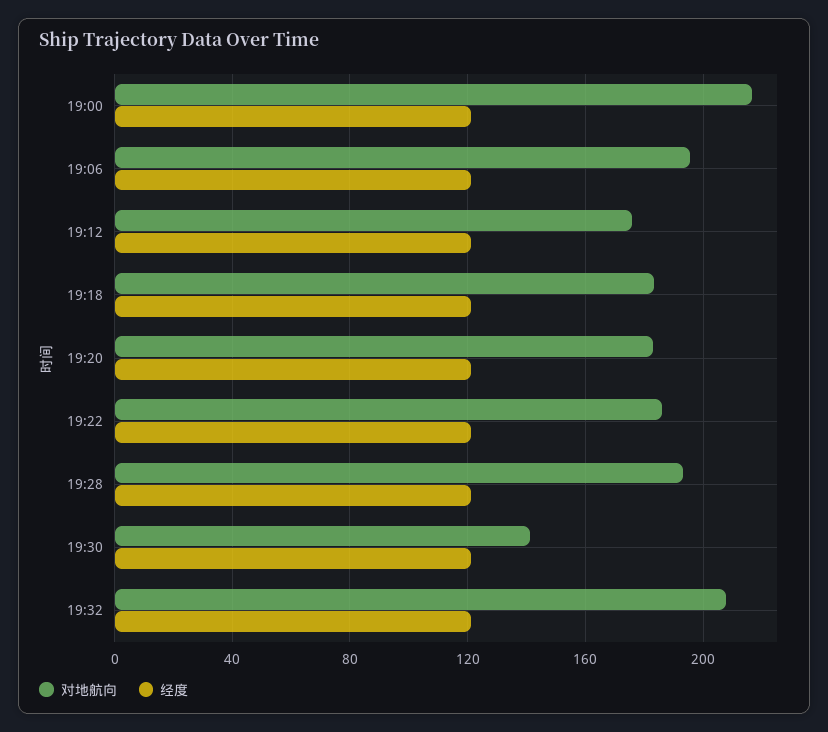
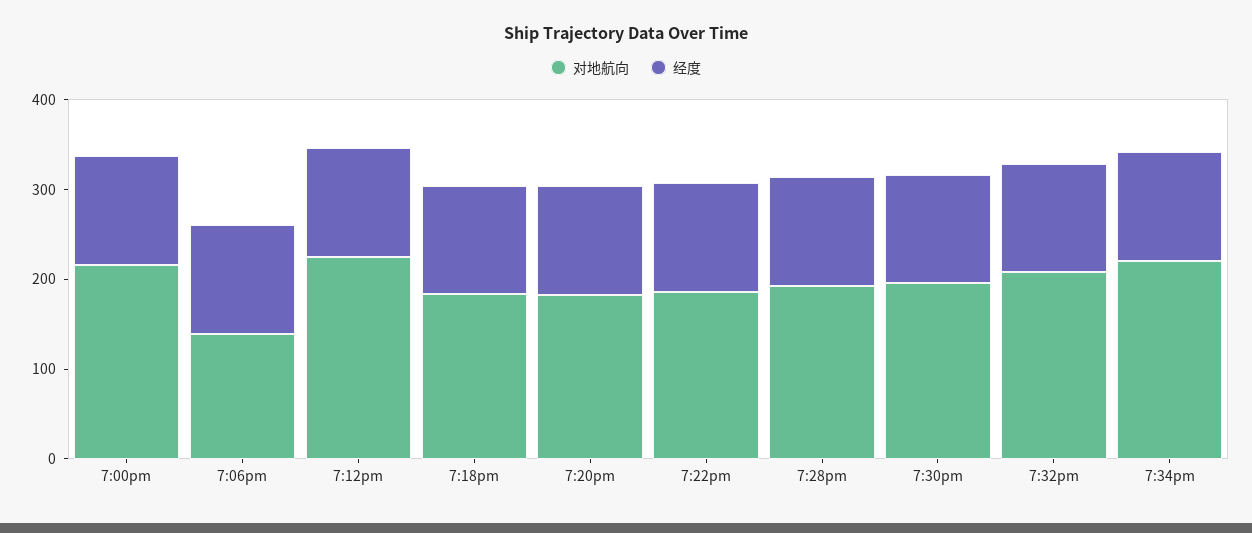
对地航向, 19:06: 195 -> 140
对地航向, 19:12: 175 -> 220
对地航向, 19:30: 140 -> 200
对地航向, 7:34pm: none -> 220
经度, 7:34pm: none -> 120

